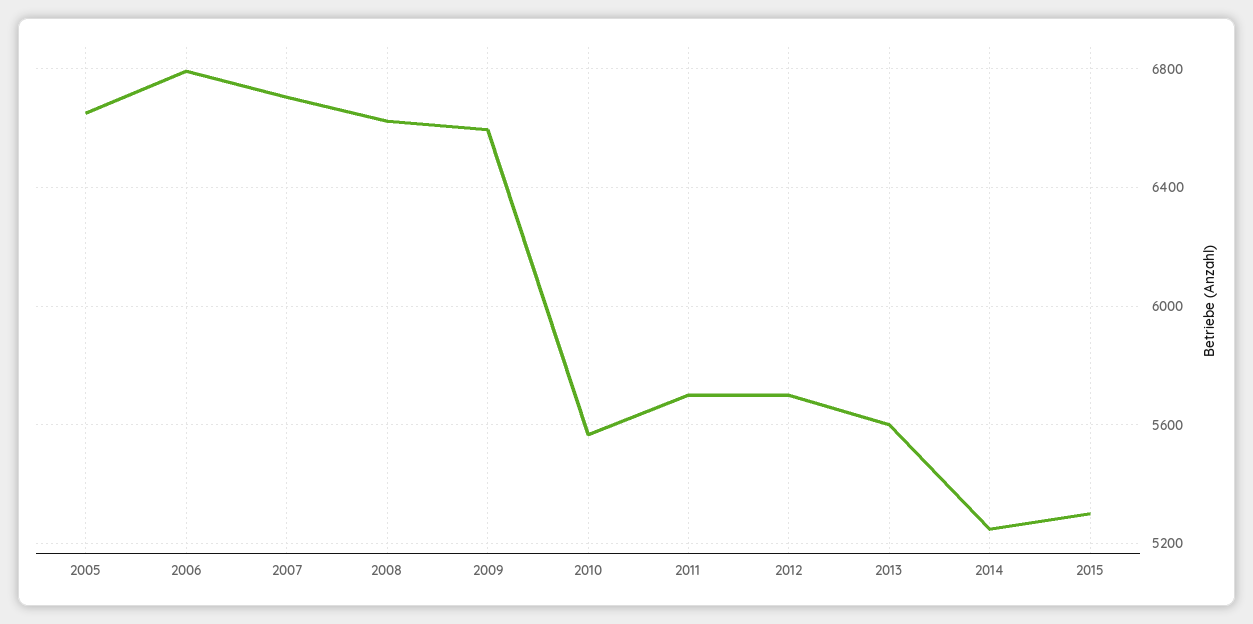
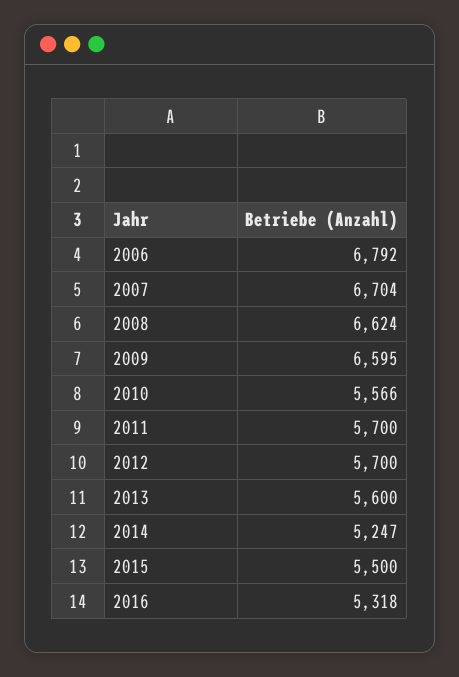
2005: 6650 -> none
2015: 5300 -> 5500
2016: none -> 5318

